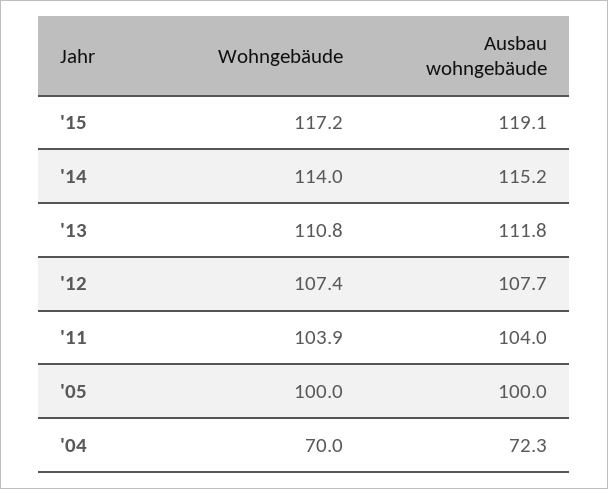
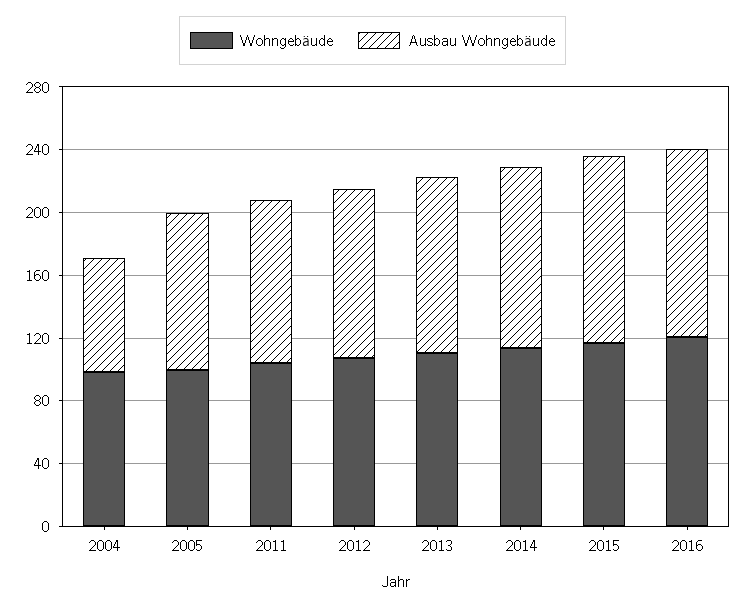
Wohngebäude, '04: 70 -> 100
Wohngebäude, 2016: none -> 120
Ausbau wohngebäude, 2016: none -> 120

